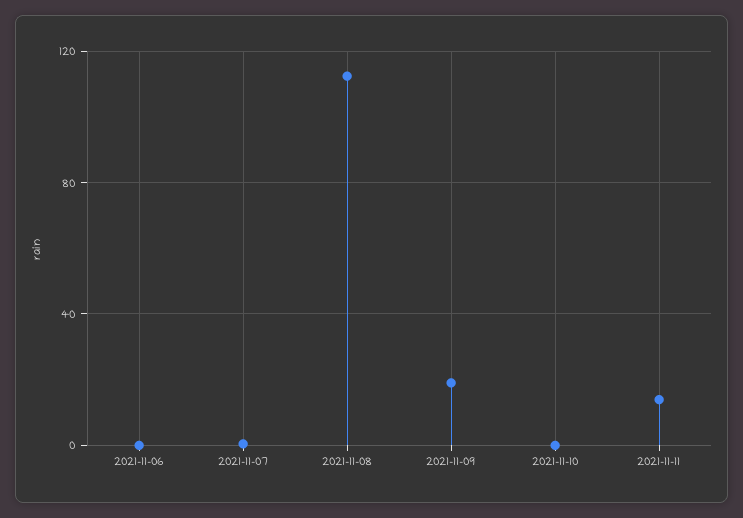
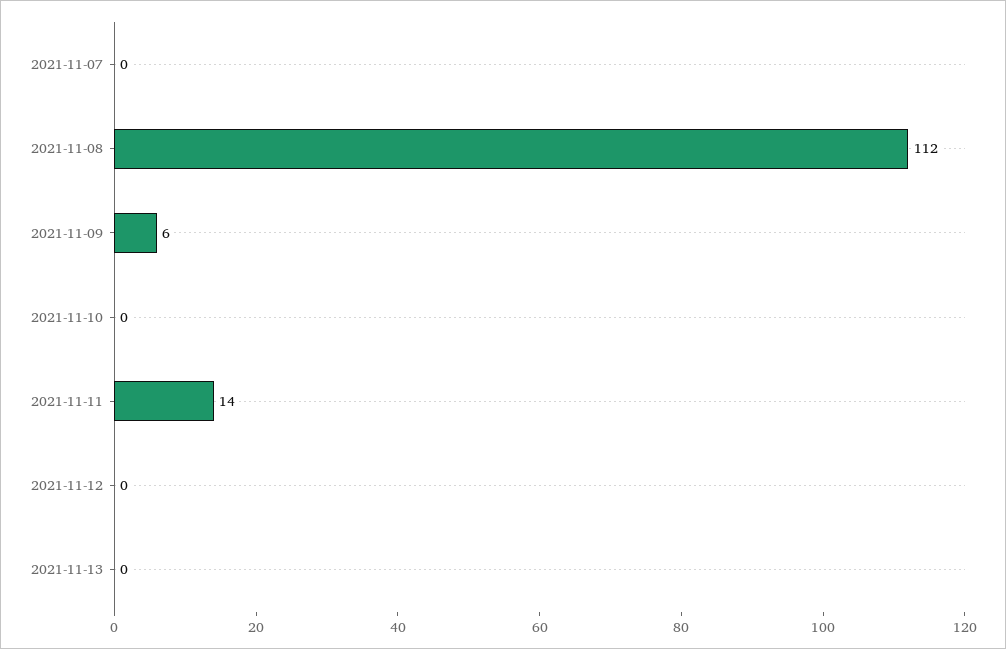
2021-11-06: 0 -> none
2021-11-09: 20 -> 6
2021-11-12: none -> 0
2021-11-13: none -> 0

